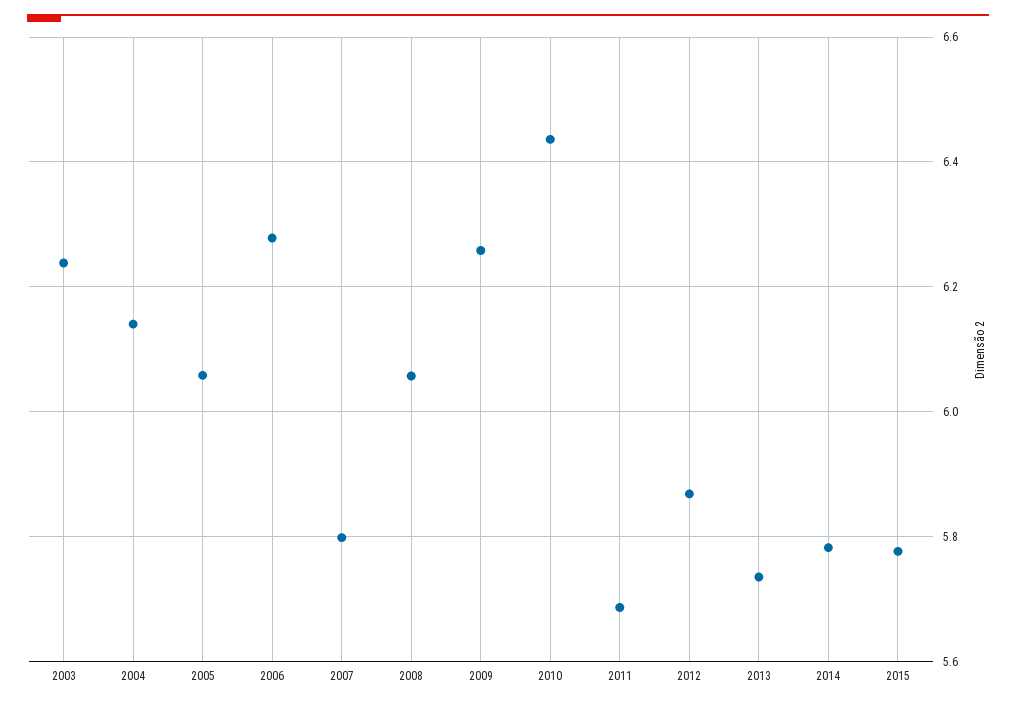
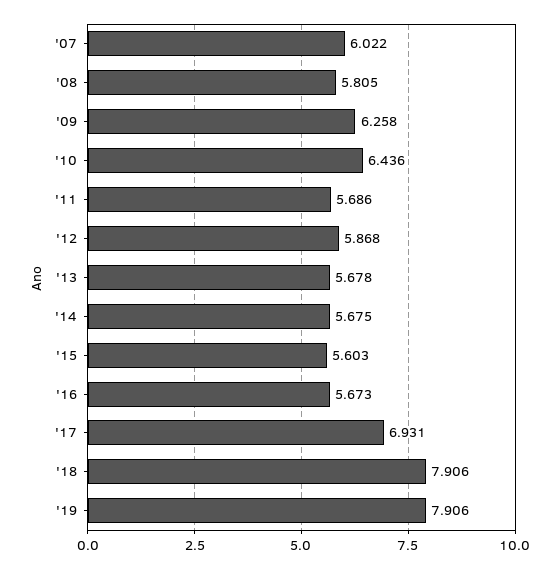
2003: 6.24 -> none
2004: 6.14 -> none
2005: 6.06 -> none
2006: 6.28 -> none
2007: 5.8 -> 6.022
2008: 6.06 -> 5.805
2013: 5.74 -> 5.678
2014: 5.78 -> 5.675
2015: 5.78 -> 5.603
'16: none -> 5.673
'17: none -> 6.931
'18: none -> 7.906
'19: none -> 7.906

